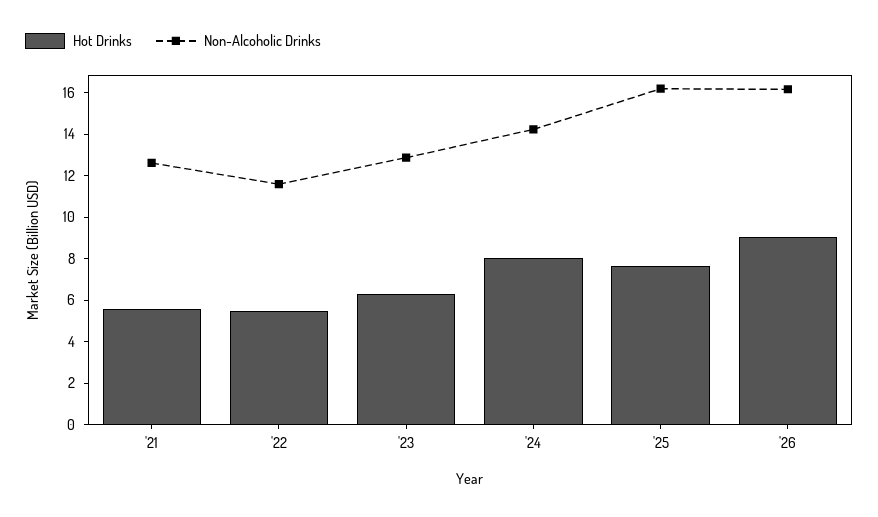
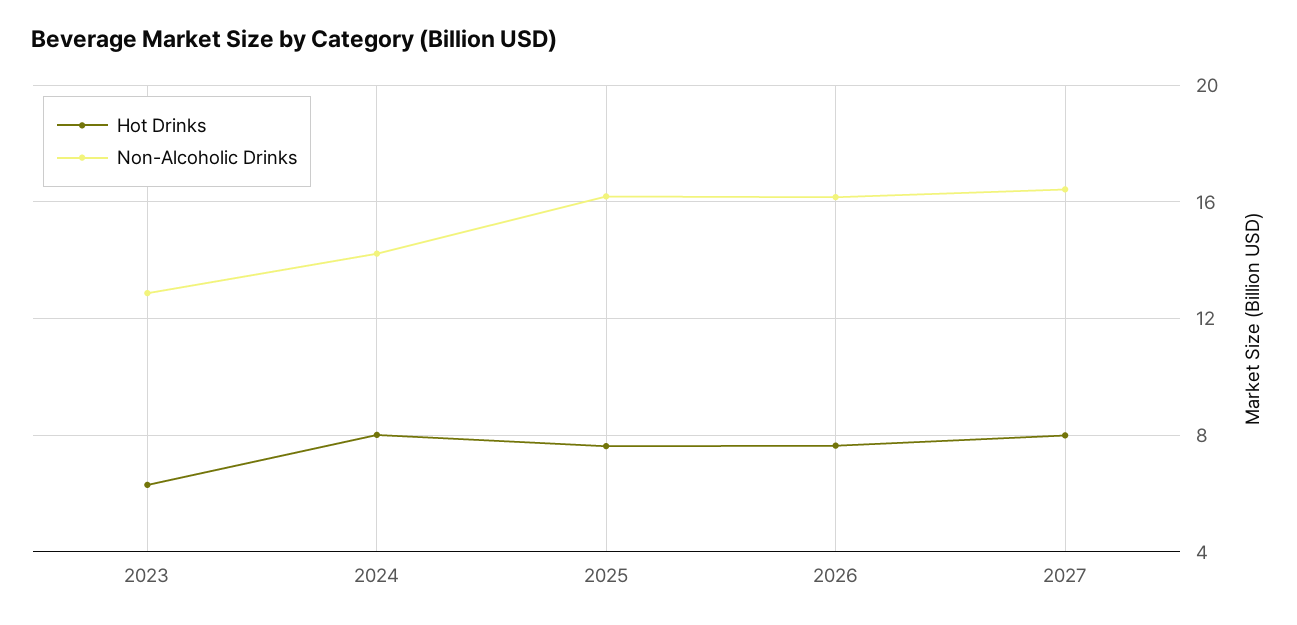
Hot Drinks, '21: 5.5 -> none
Non-Alcoholic Drinks, '21: 12.5 -> none
Hot Drinks, '22: 5.5 -> none
Non-Alcoholic Drinks, '22: 11.5 -> none
Hot Drinks, '26: 9 -> 7.5
Hot Drinks, 2027: none -> 8
Non-Alcoholic Drinks, 2027: none -> 16.5

